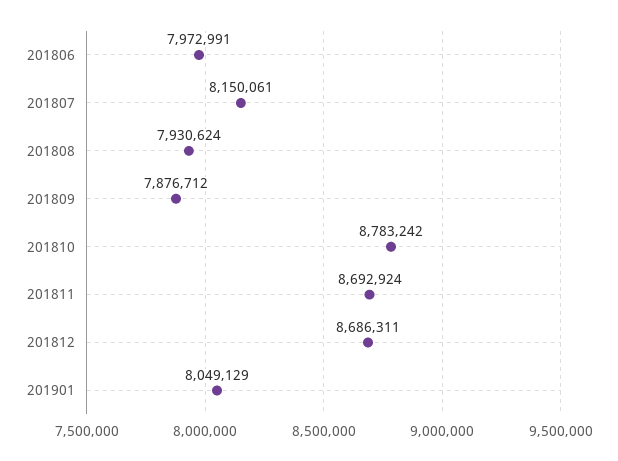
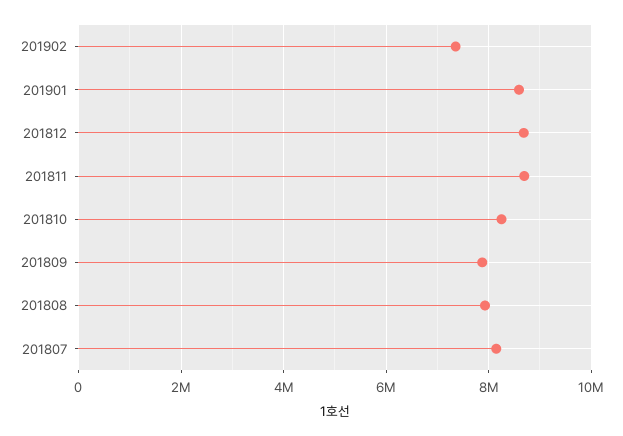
201806: 7972991 -> none
201810: 8783242 -> 8200000
201901: 8049129 -> 8600000
201902: none -> 7400000

